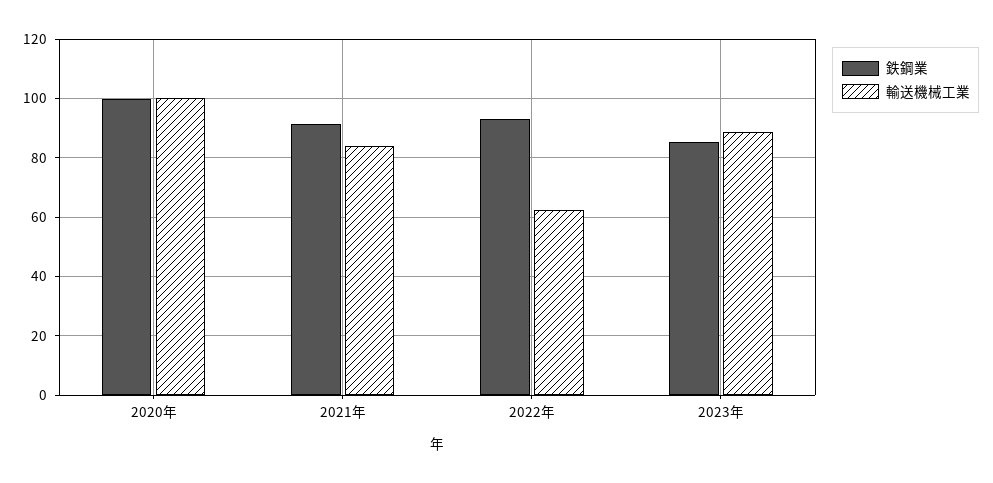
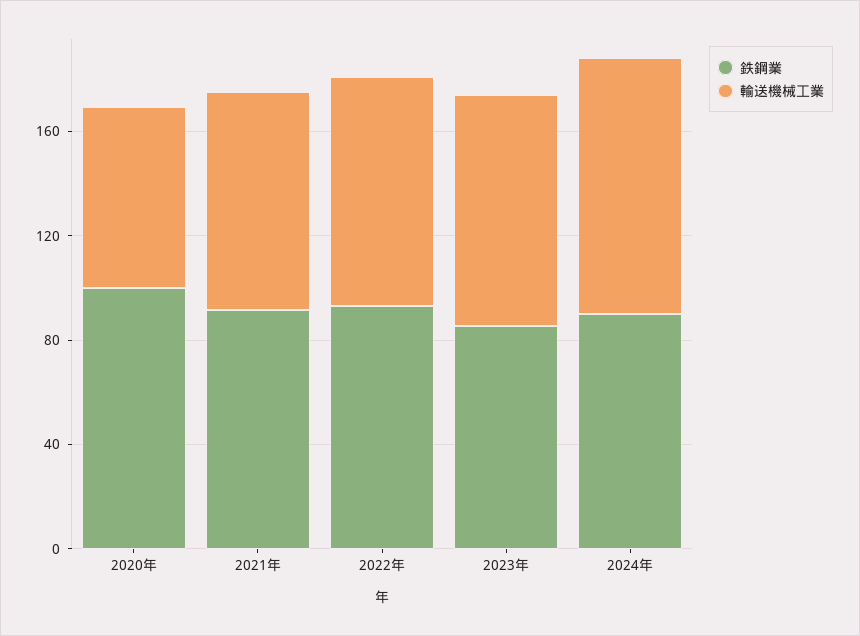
輸送機械工業, 2020年: 100 -> 70
輸送機械工業, 2022年: 62.5 -> 90
鉄鋼業, 2024年: none -> 90
輸送機械工業, 2024年: none -> 100

